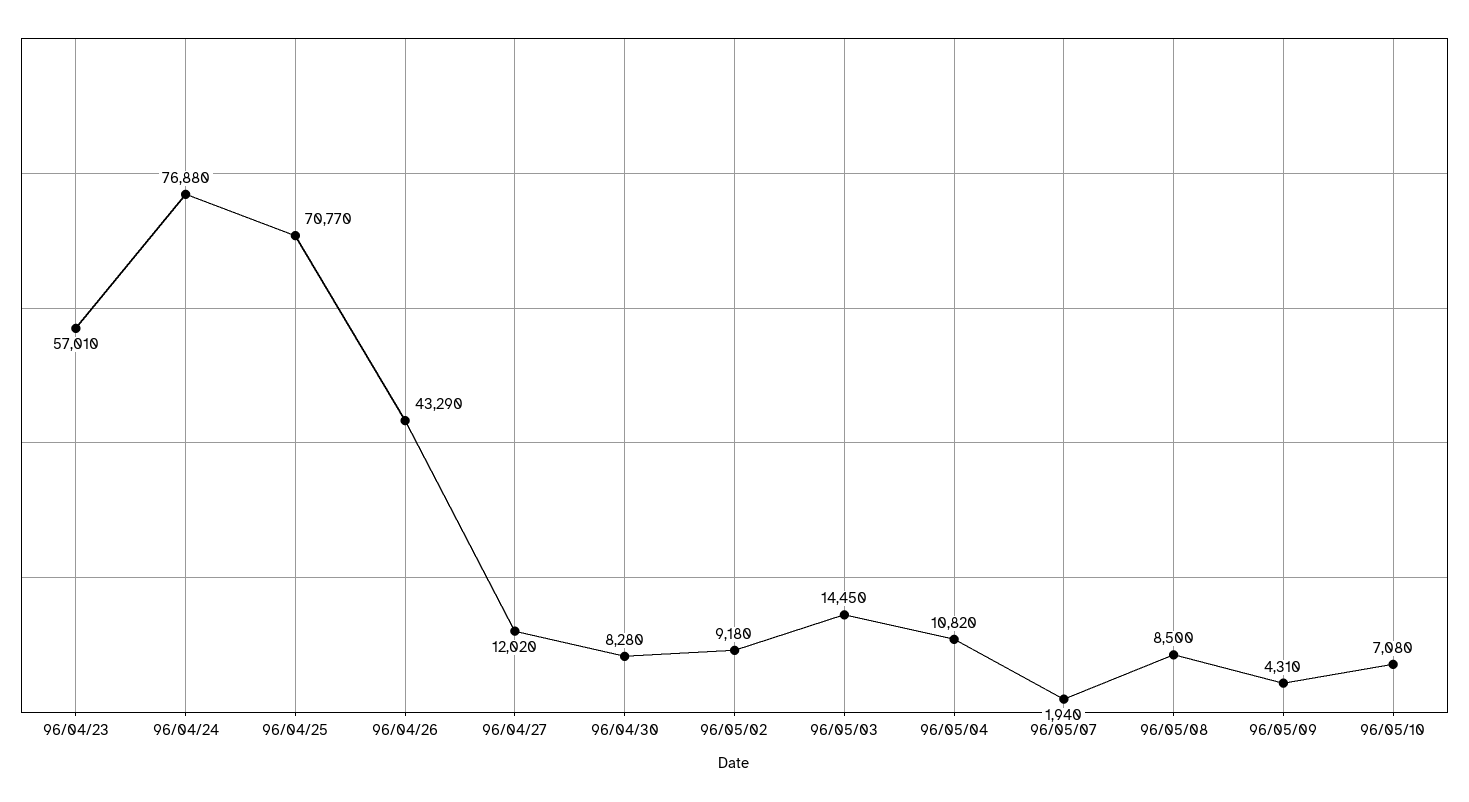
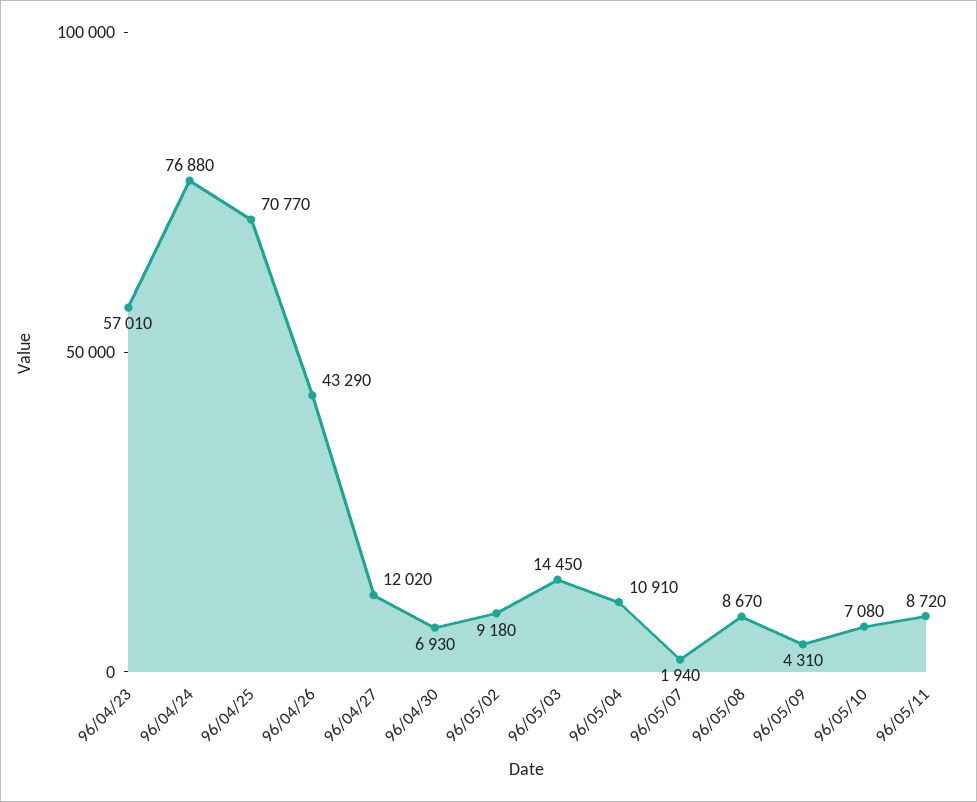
96/04/30: 8280 -> 6930
96/05/04: 10820 -> 10910
96/05/08: 8500 -> 8670
96/05/11: none -> 8720

